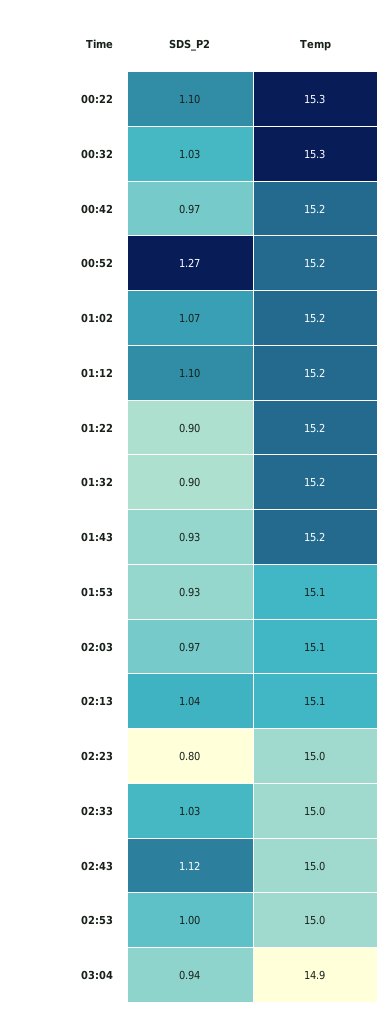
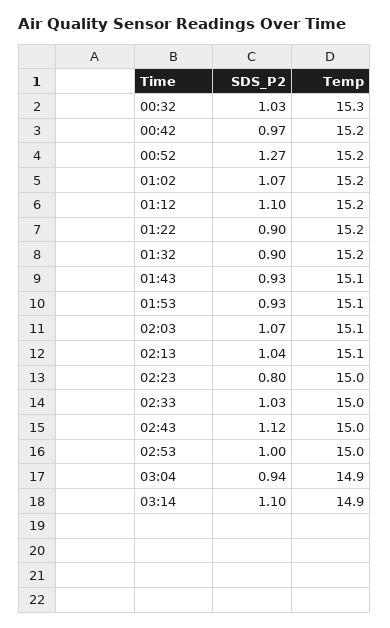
SDS_P2, 00:22: 1.1 -> none
Temp, 00:22: 15.3 -> none
Temp, 01:43: 15.2 -> 15.1
SDS_P2, 02:03: 0.97 -> 1.07
SDS_P2, 03:14: none -> 1.1
Temp, 03:14: none -> 14.9

